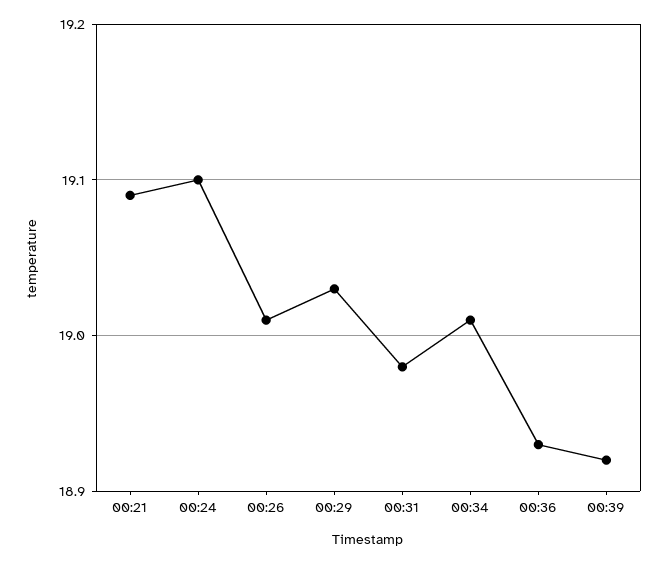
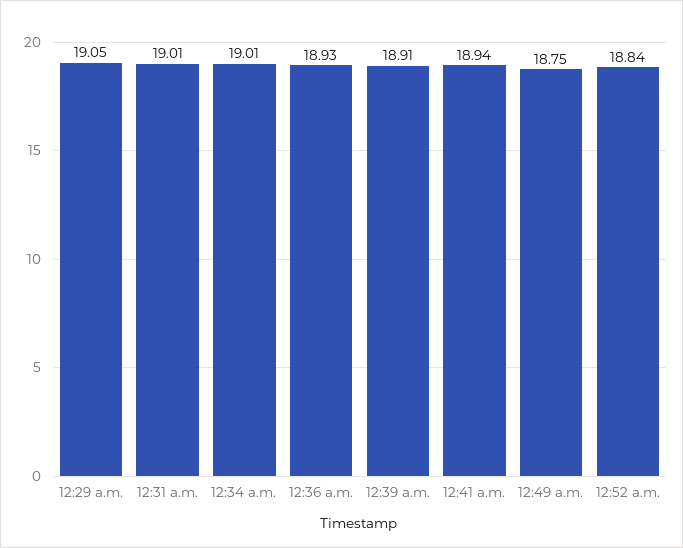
00:21: 19.09 -> none
00:24: 19.1 -> none
00:26: 19.01 -> none
00:29: 19.03 -> 19.05
00:31: 18.98 -> 19.01
00:39: 18.92 -> 18.91
12:41 a.m.: none -> 18.94
12:49 a.m.: none -> 18.75
12:52 a.m.: none -> 18.84

